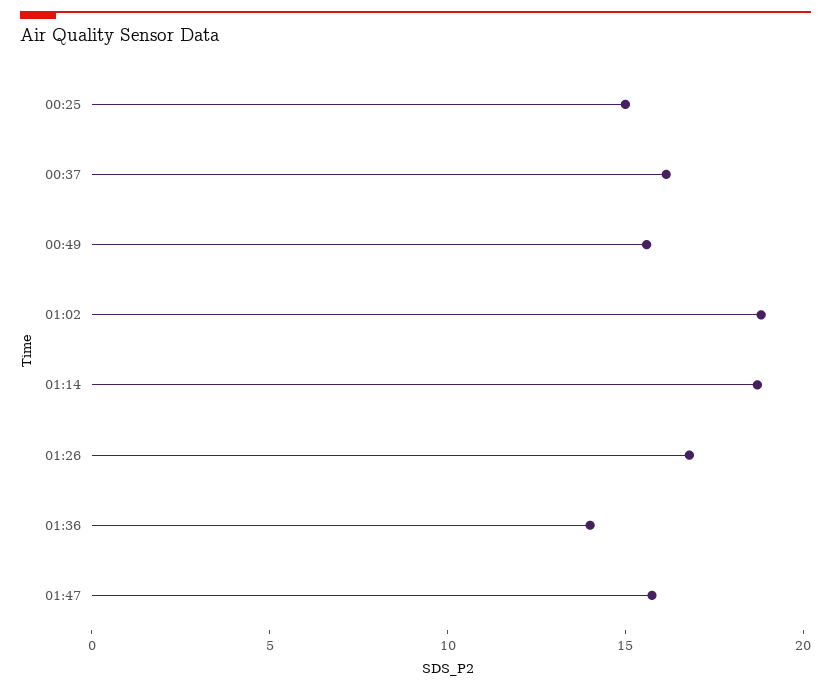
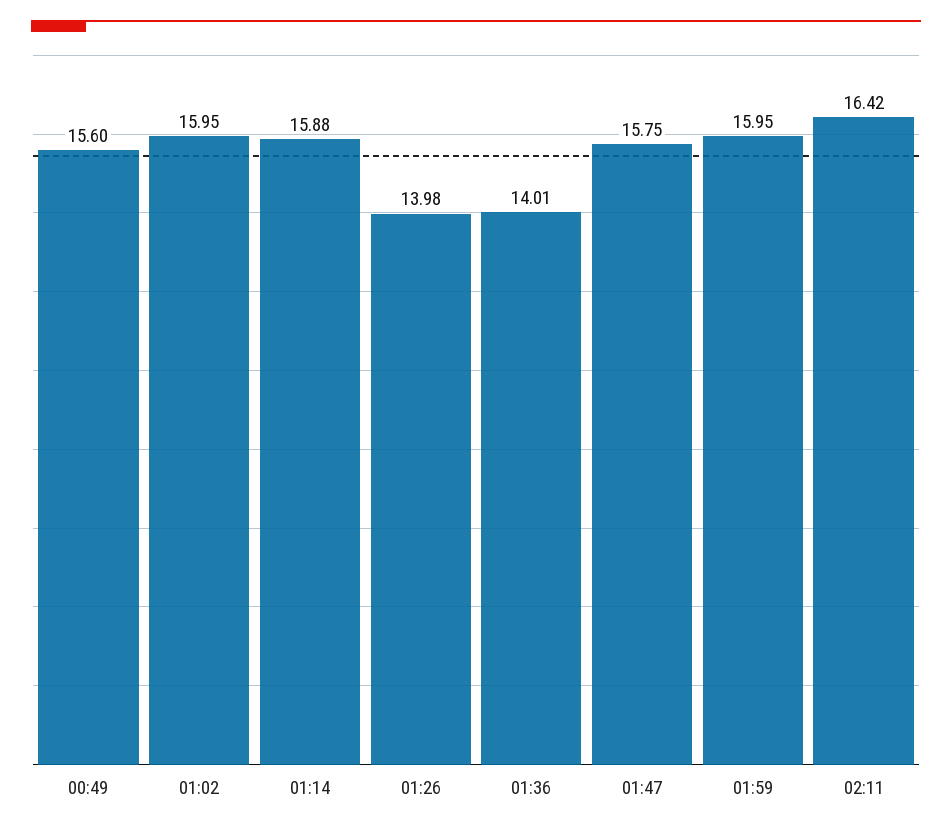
00:25: 15 -> none
00:37: 16 -> none
01:02: 19 -> 15.95
01:14: 19 -> 15.88
01:26: 17 -> 13.98
01:59: none -> 15.95
02:11: none -> 16.42

